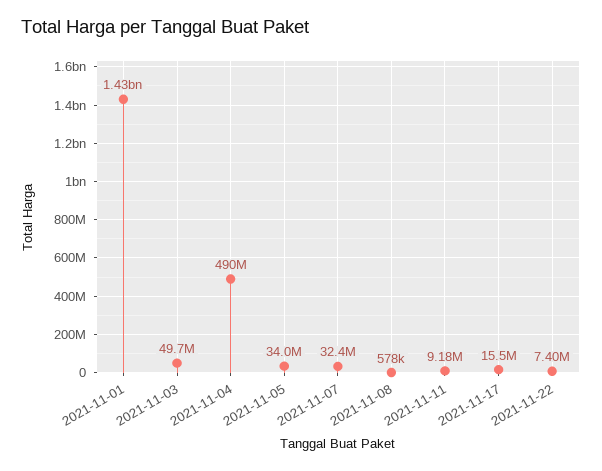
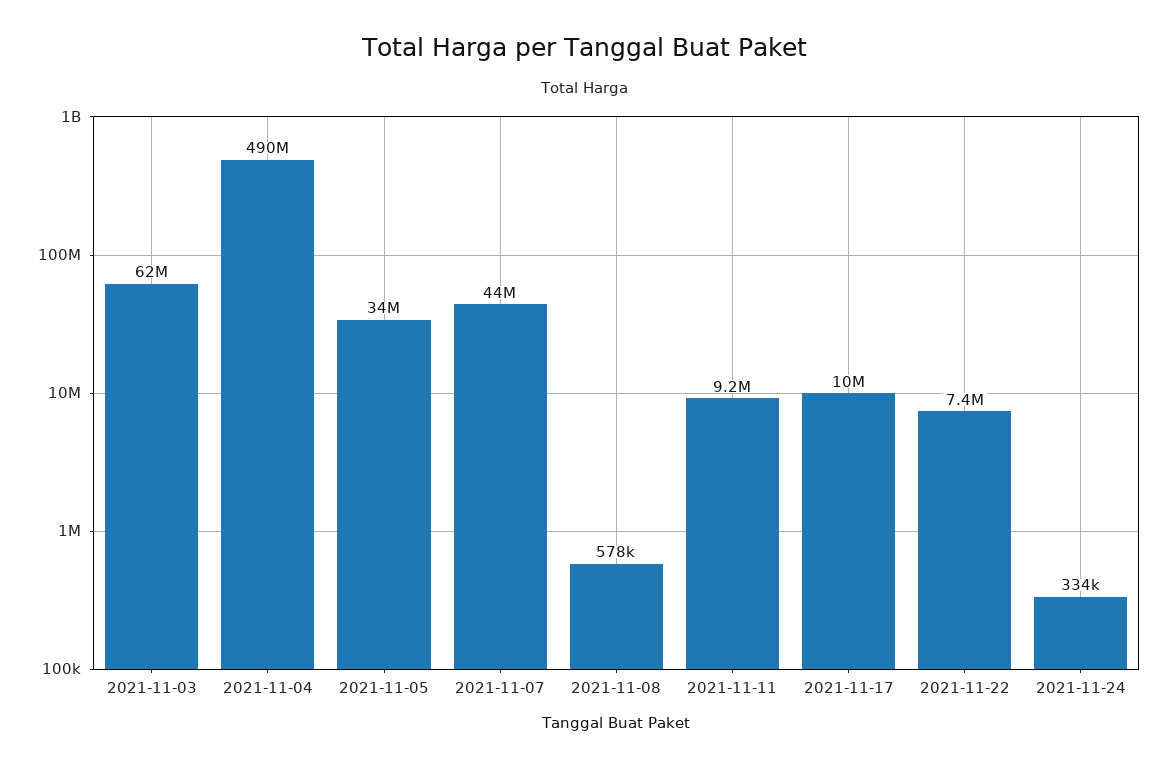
2021-11-01: 1430000000 -> none
2021-11-03: 49700000 -> 62000000
2021-11-07: 32400000 -> 44000000
2021-11-17: 15500000 -> 10000000
2021-11-24: none -> 334000

